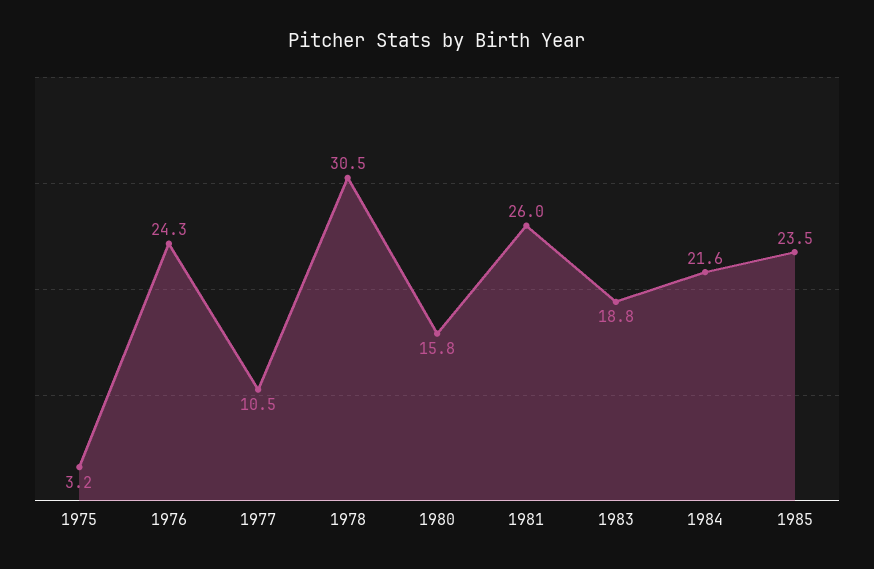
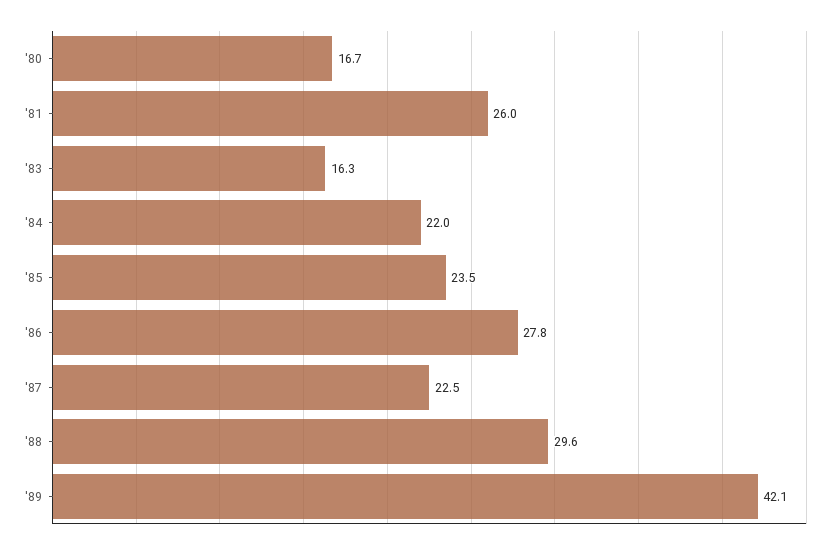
1975: 3.2 -> none
1976: 24.3 -> none
1977: 10.5 -> none
1978: 30.5 -> none
1980: 15.8 -> 16.7
1983: 18.8 -> 16.3
1984: 21.6 -> 22
'86: none -> 27.8
'87: none -> 22.5
'88: none -> 29.6
'89: none -> 42.1

